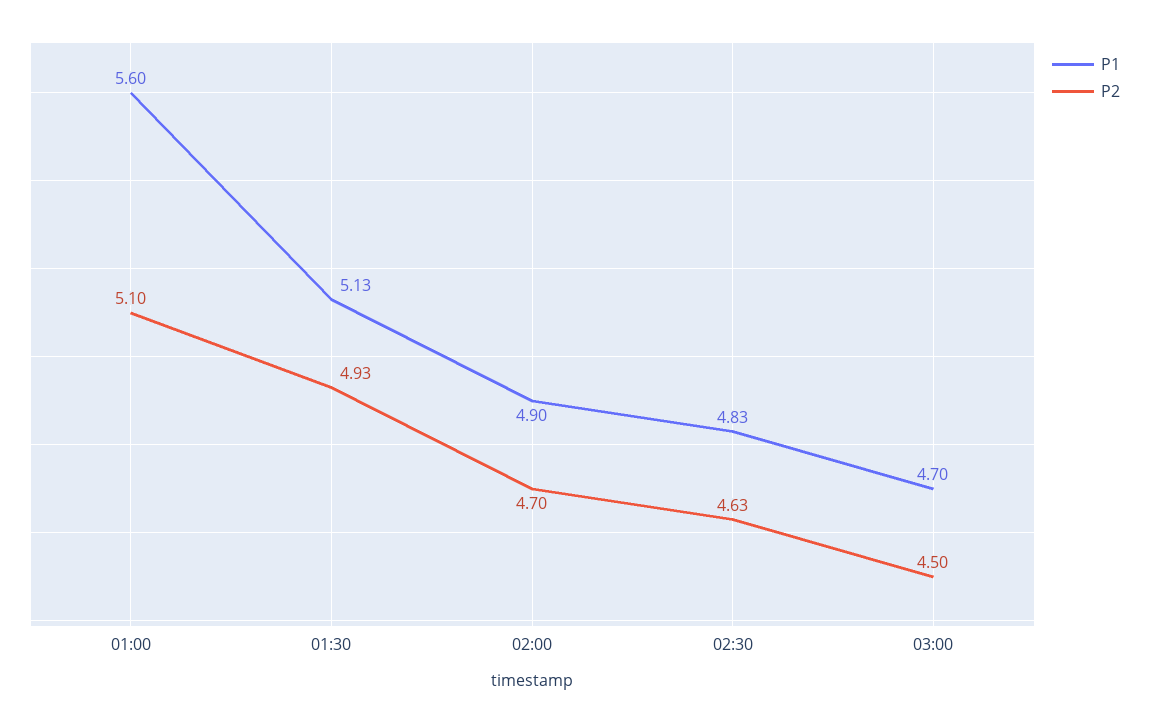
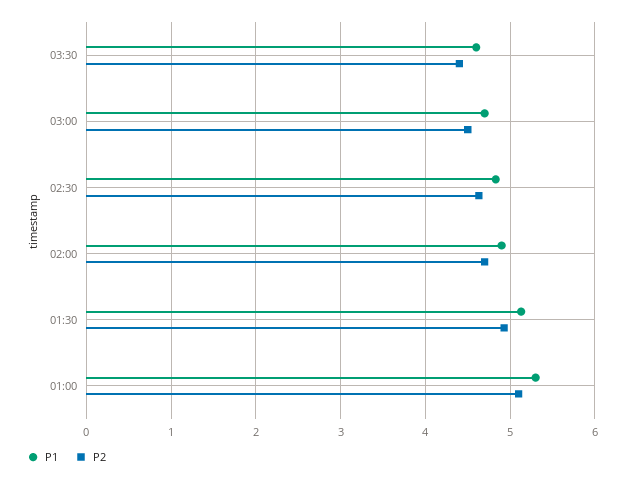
P1, 01:00: 5.6 -> 5.3
P1, 03:30: none -> 4.6
P2, 03:30: none -> 4.4

